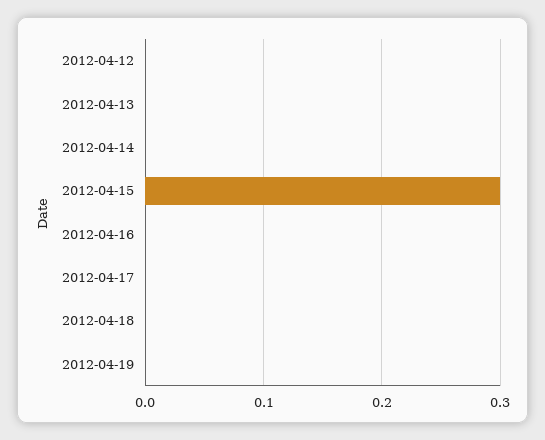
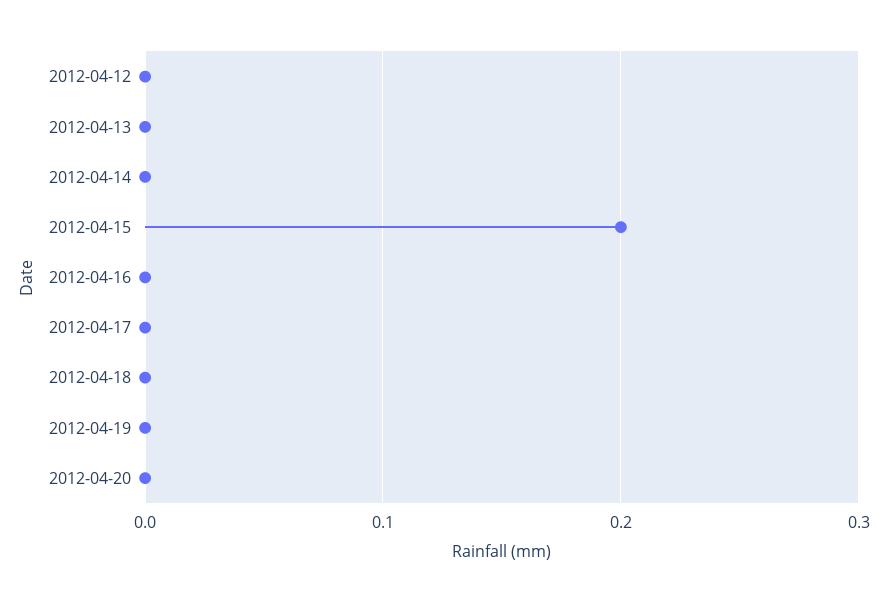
2012-04-15: 0.3 -> 0.2
2012-04-20: none -> 0

